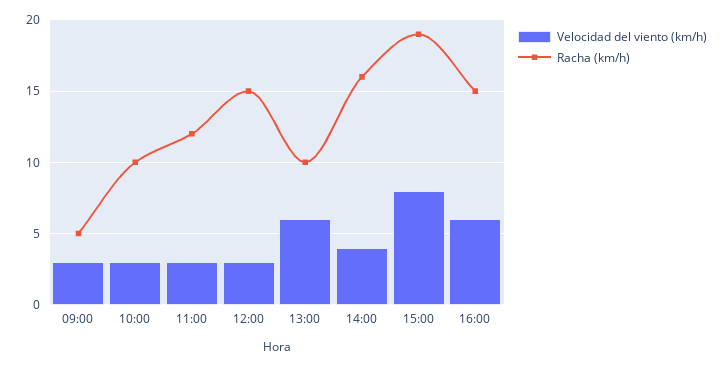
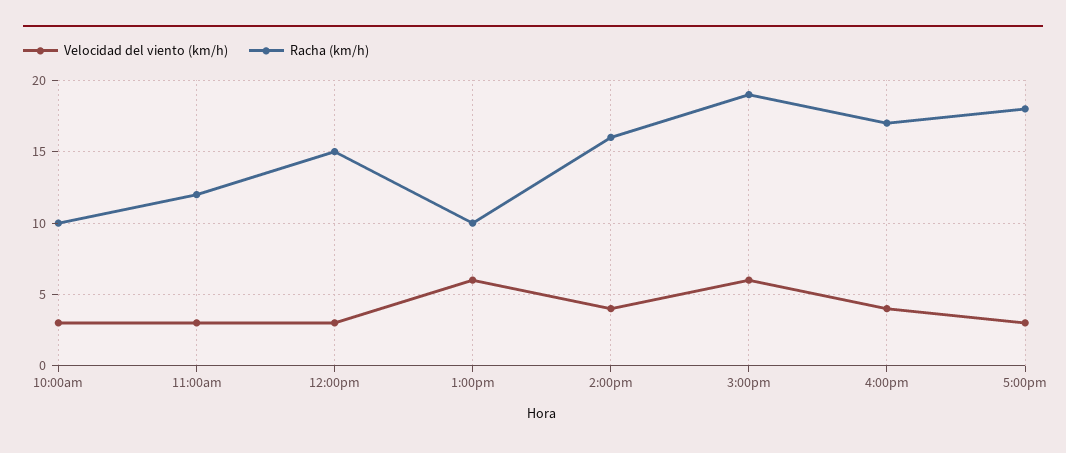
Velocidad del viento (km/h), 09:00: 3 -> none
Racha (km/h), 09:00: 5 -> none
Velocidad del viento (km/h), 15:00: 8 -> 6
Velocidad del viento (km/h), 16:00: 6 -> 4
Racha (km/h), 16:00: 15 -> 17
Velocidad del viento (km/h), 5:00pm: none -> 3
Racha (km/h), 5:00pm: none -> 18

